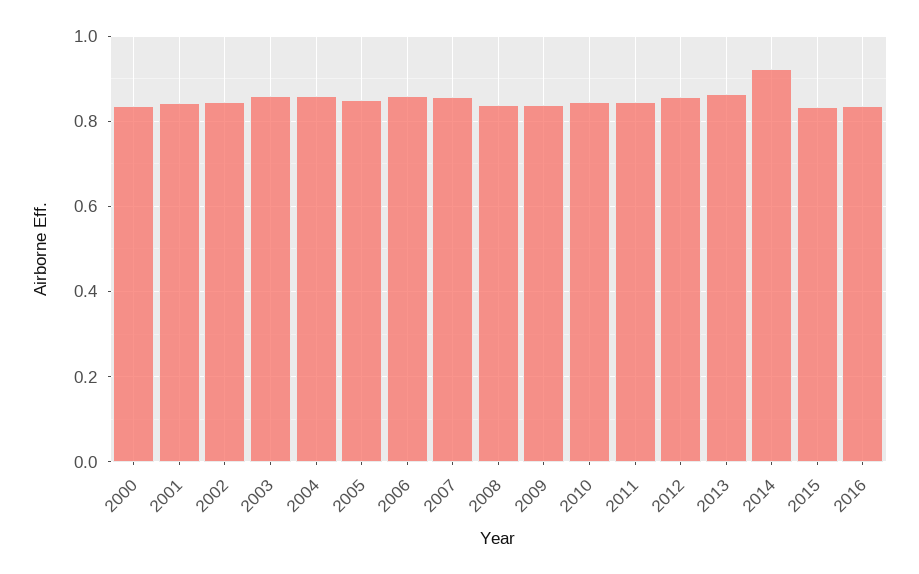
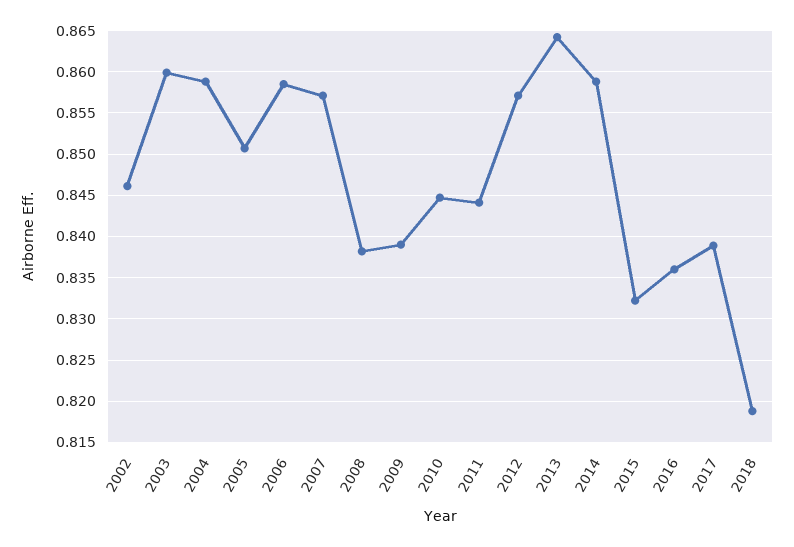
2000: 0.84 -> none
2001: 0.84 -> none
2014: 0.92 -> 0.859
2017: none -> 0.839
2018: none -> 0.819

